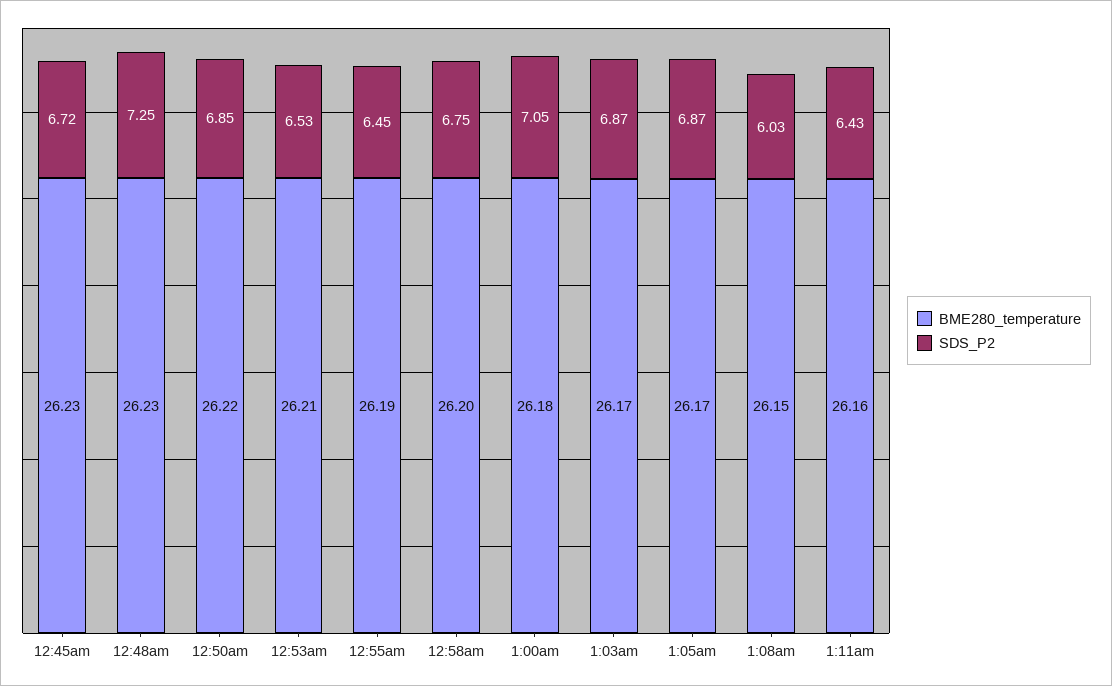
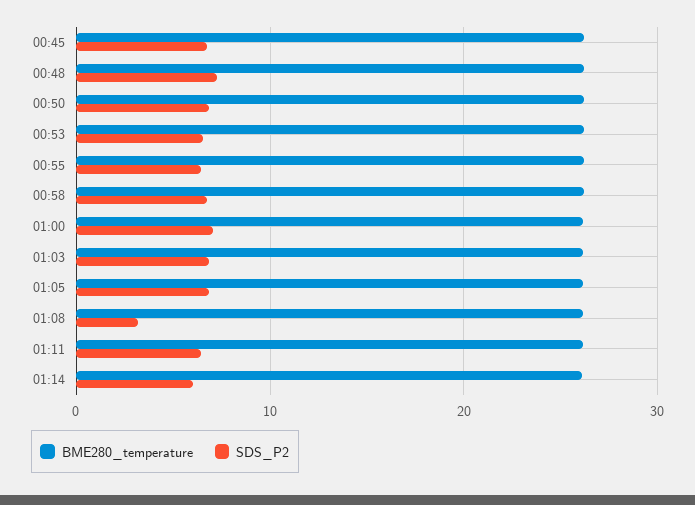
SDS_P2, 1:08am: 6.03 -> 3
BME280_temperature, 01:14: none -> 26
SDS_P2, 01:14: none -> 6

